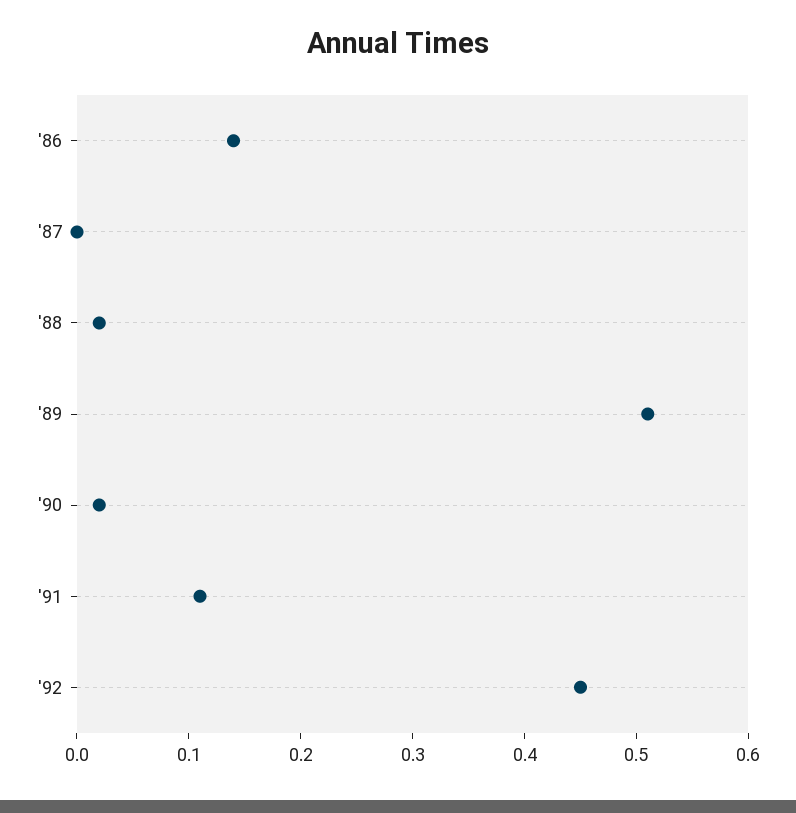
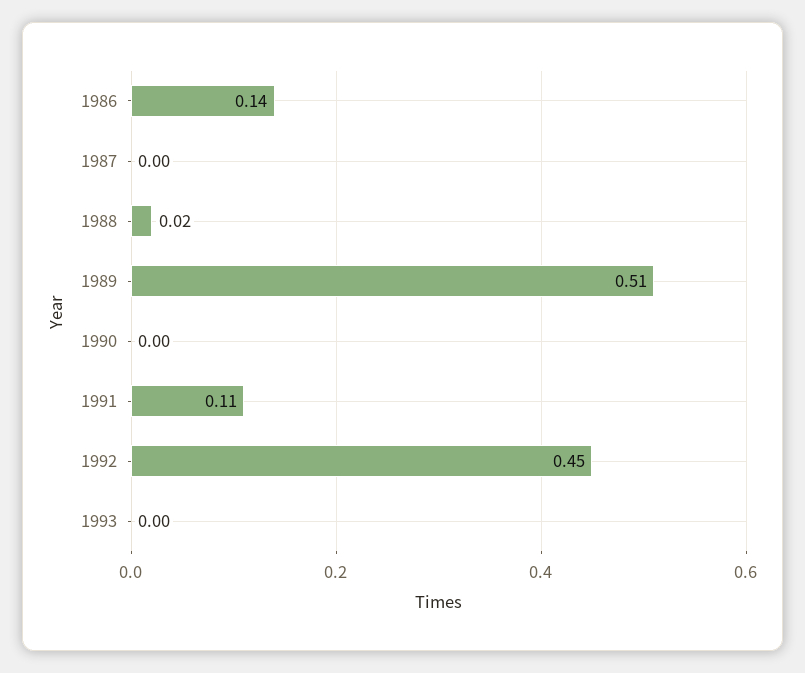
'90: 0.02 -> 0
1993: none -> 0

